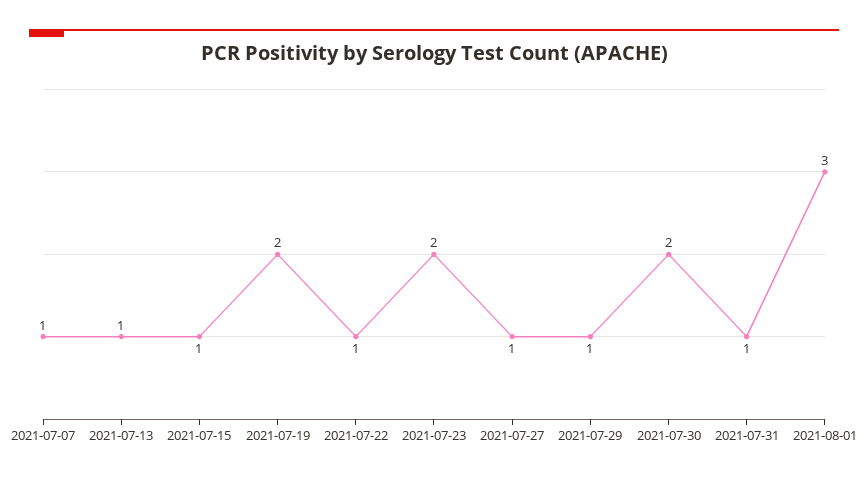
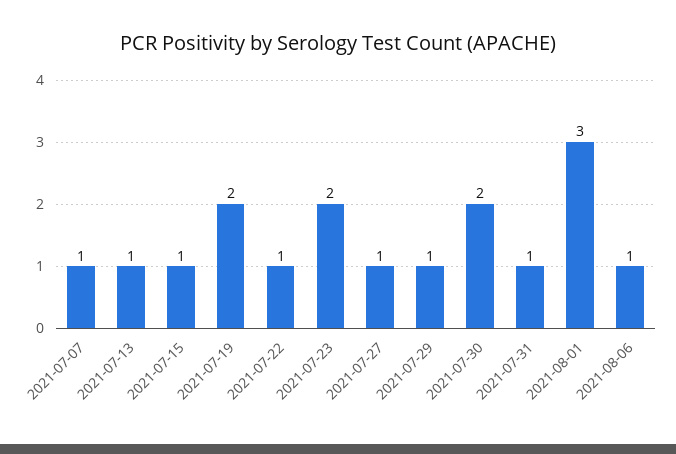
2021-08-06: none -> 1

